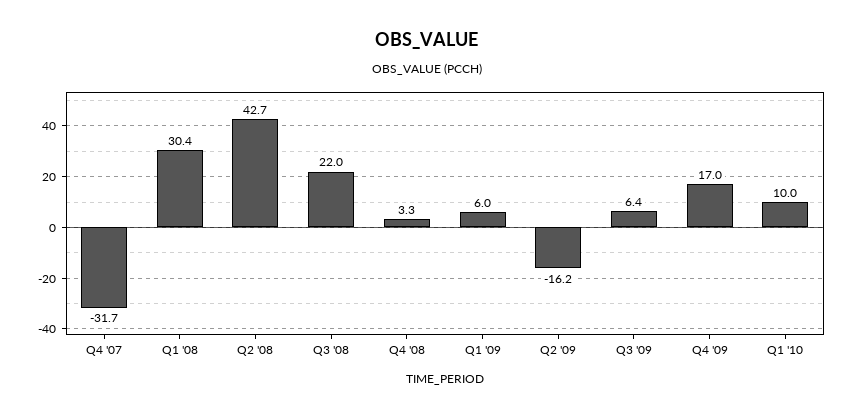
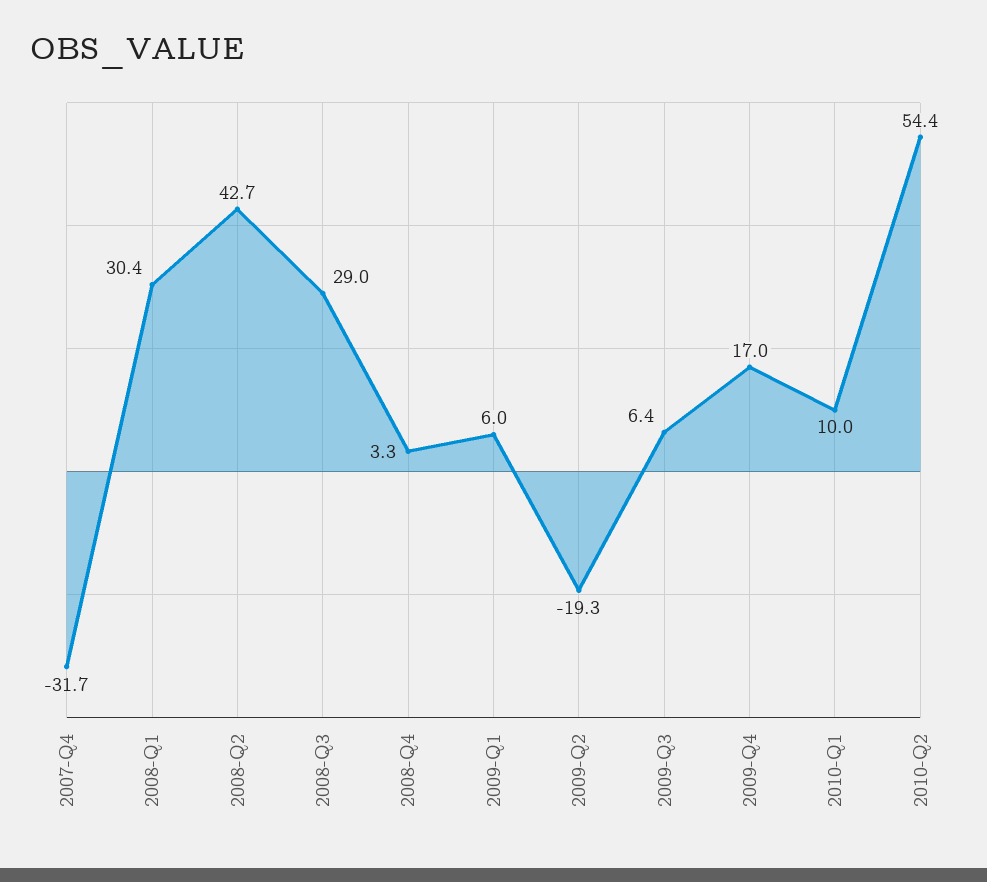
Q3 '08: 22 -> 29
Q2 '09: -16.2 -> -19.3
2010-Q2: none -> 54.4

